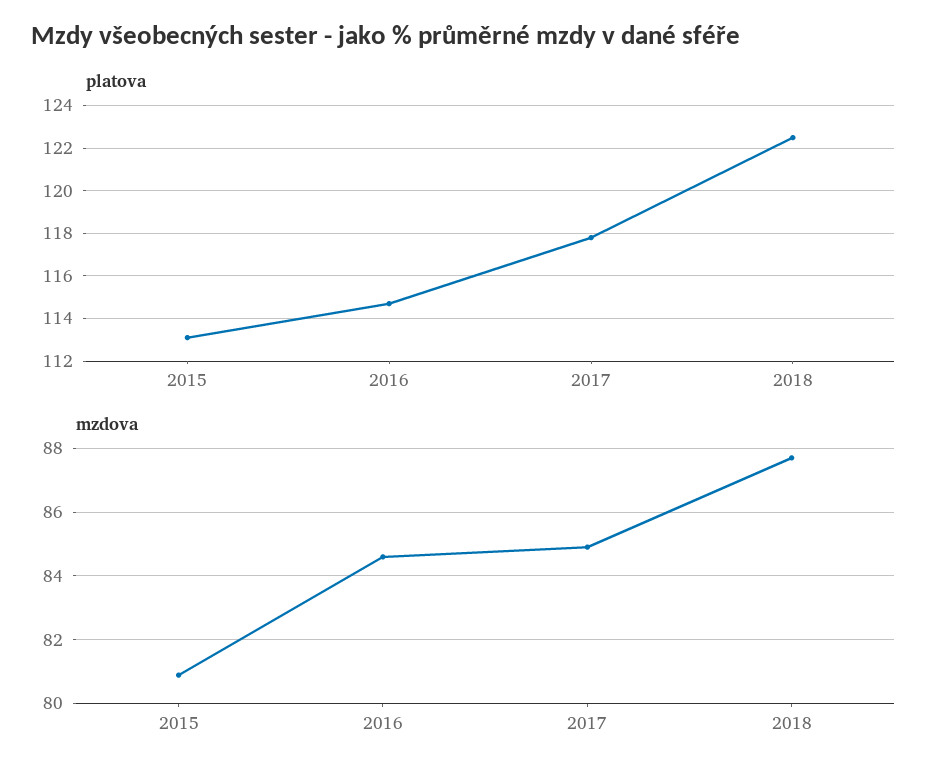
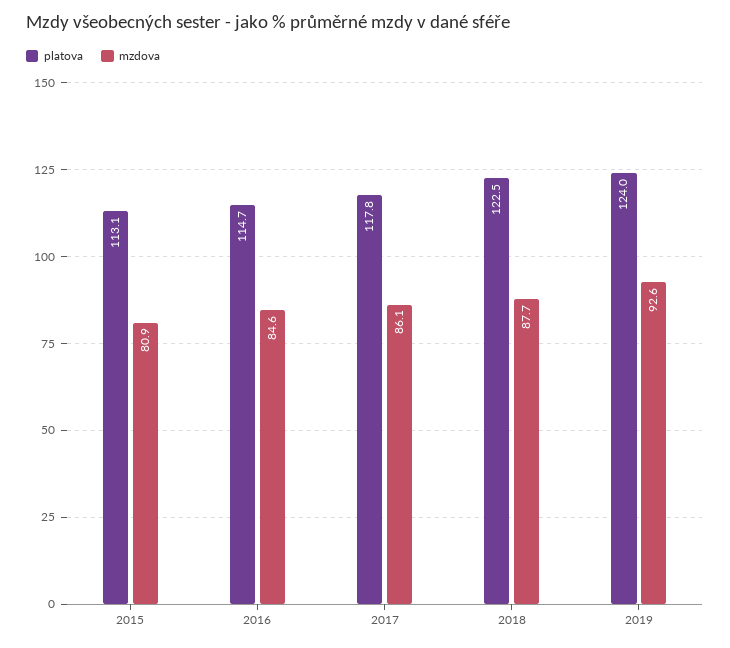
mzdova, 2017: 85 -> 86.1
platova, 2019: none -> 124
mzdova, 2019: none -> 92.6

